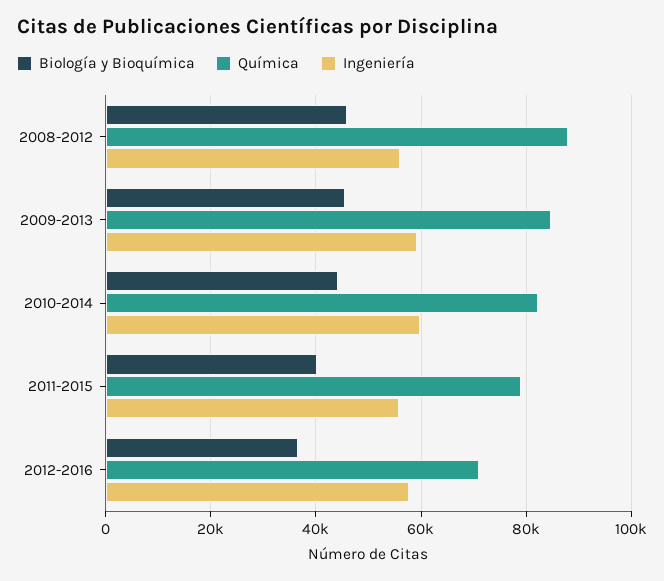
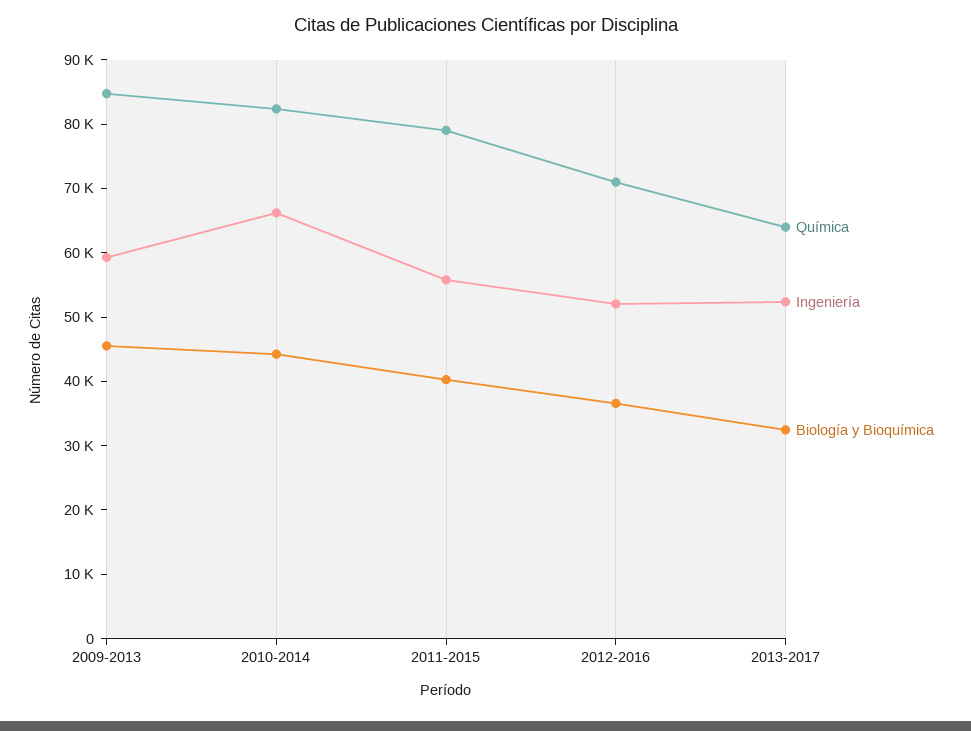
Biología y Bioquímica, 2008-2012: 46000 -> none
Química, 2008-2012: 88000 -> none
Ingeniería, 2008-2012: 56000 -> none
Ingeniería, 2010-2014: 60000 -> 66000
Ingeniería, 2012-2016: 58000 -> 52000
Química, 2013-2017: none -> 64000
Ingeniería, 2013-2017: none -> 52000
Biología y Bioquímica, 2013-2017: none -> 32000

